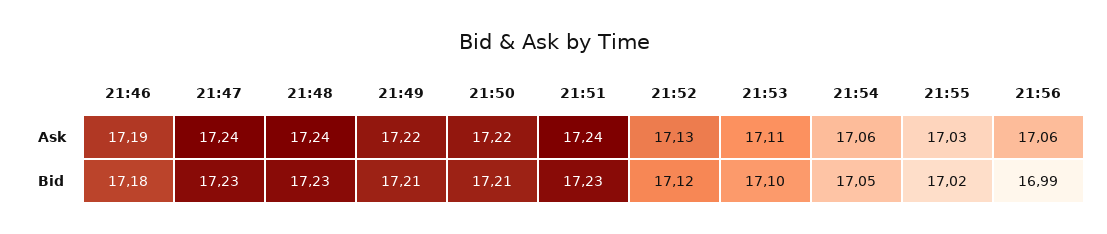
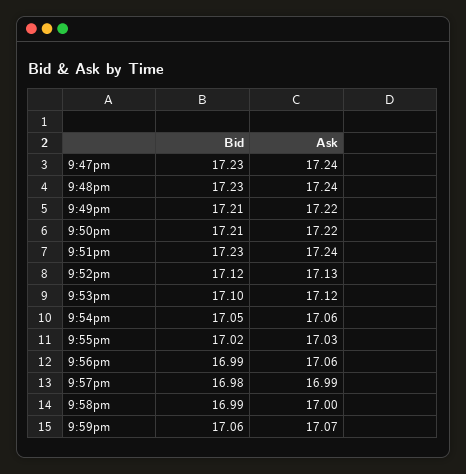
21:46, Ask: 17.19 -> none
21:53, Ask: 17.11 -> 17.12
21:46, Bid: 17.18 -> none
9:57pm, Bid: none -> 16.98
9:57pm, Ask: none -> 16.99
9:58pm, Bid: none -> 16.99
9:58pm, Ask: none -> 17
9:59pm, Bid: none -> 17.06
9:59pm, Ask: none -> 17.07

